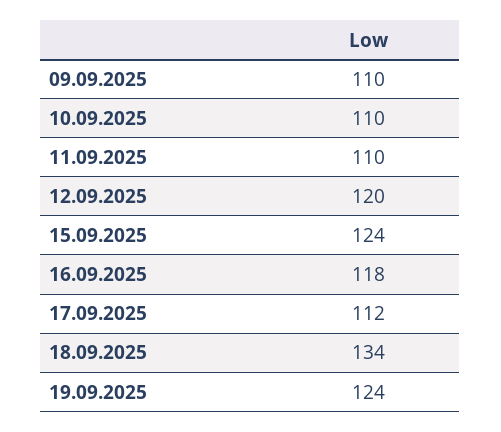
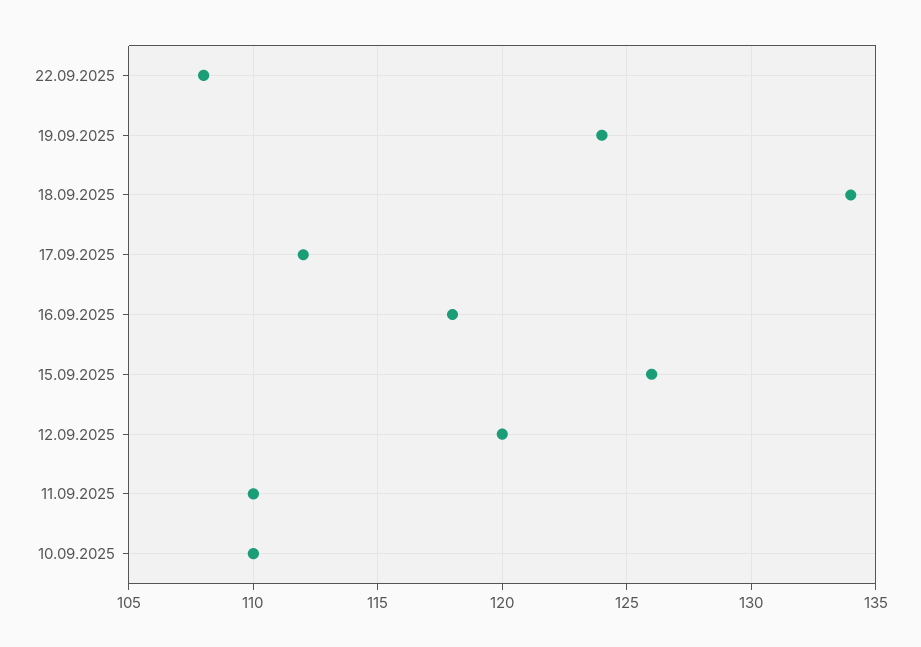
09.09.2025: 110 -> none
15.09.2025: 124 -> 126
22.09.2025: none -> 108

